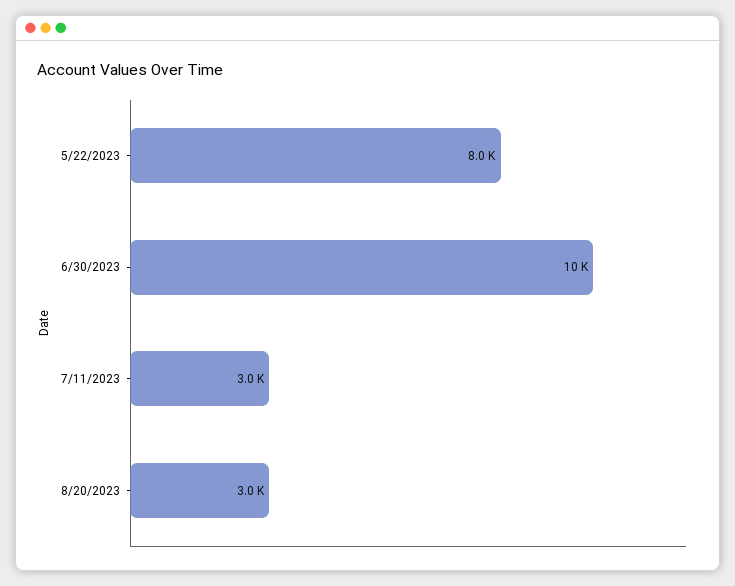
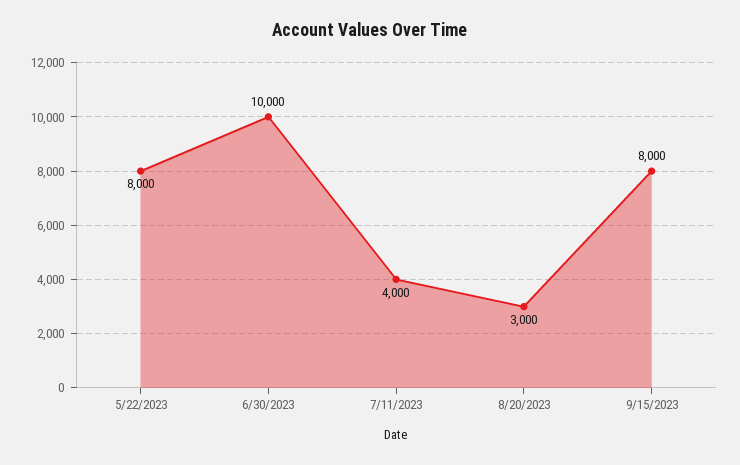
7/11/2023: 3000 -> 4000
9/15/2023: none -> 8000

